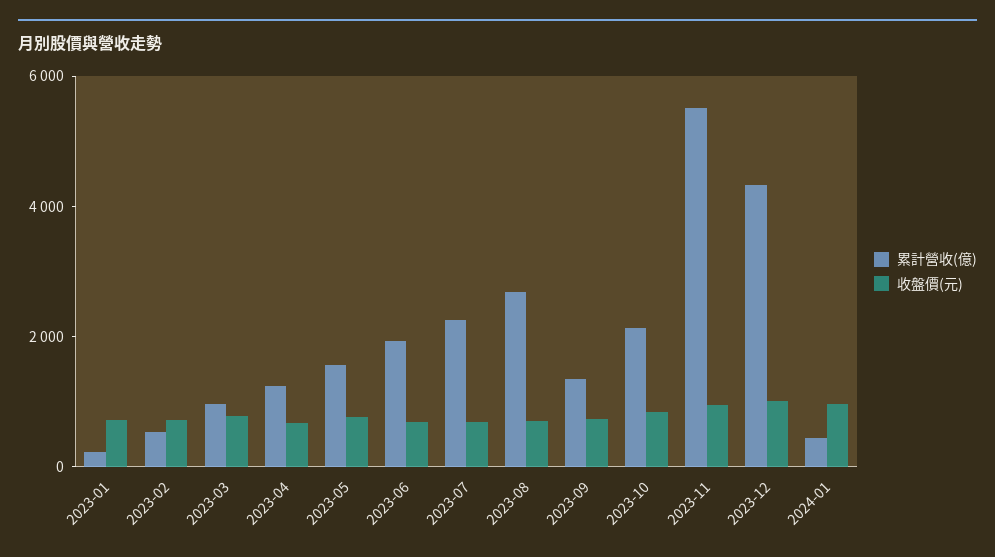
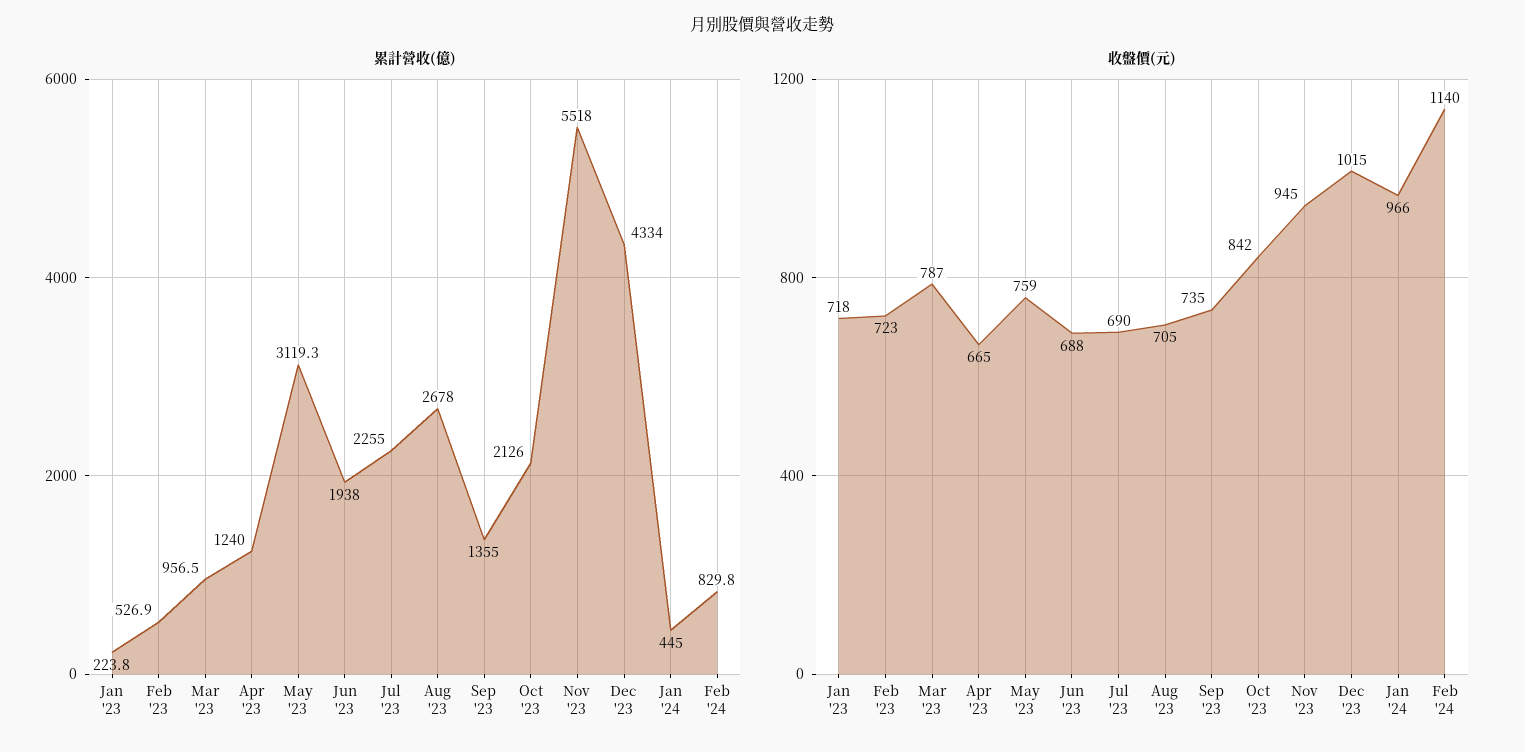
累計營收(億), 2023-05: 1500 -> 3119.3
累計營收(億), Feb '24: none -> 829.8
收盤價(元), Feb '24: none -> 1140

